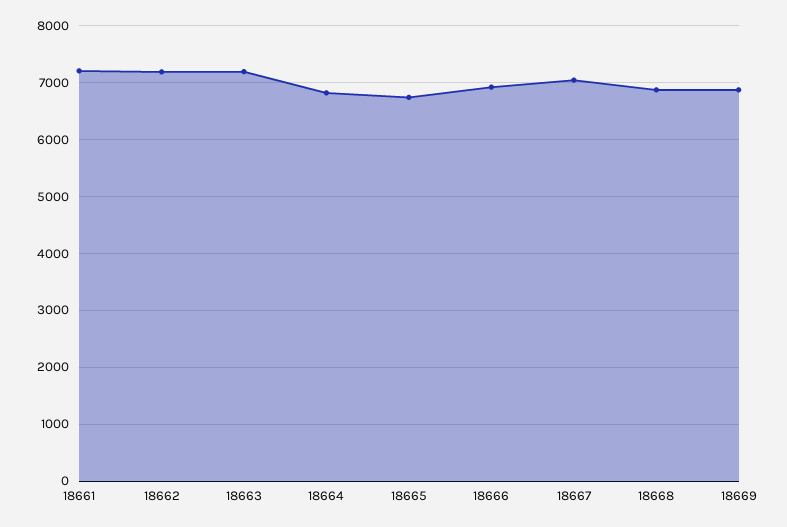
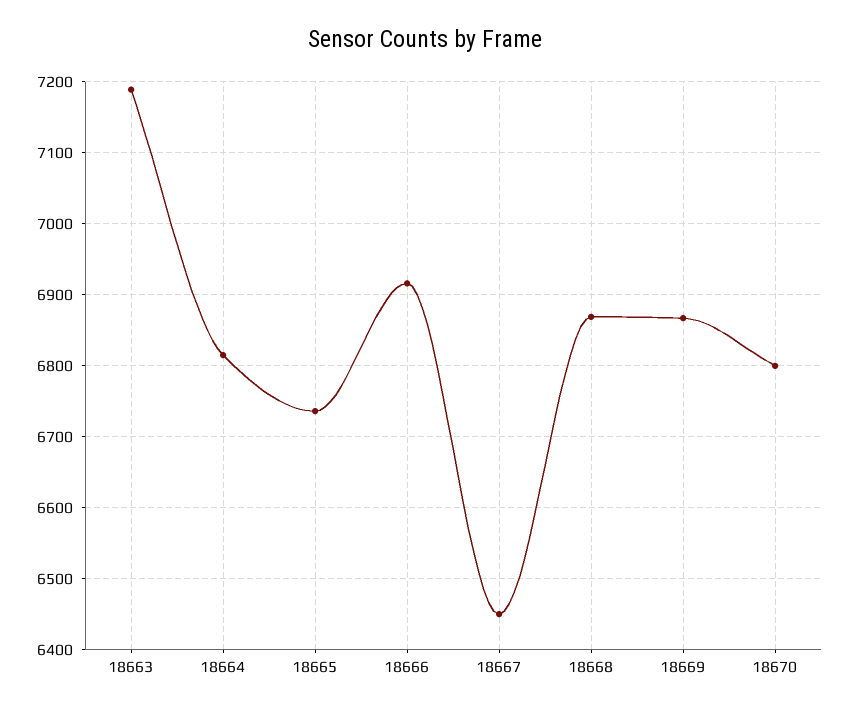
18661: 7200 -> none
18662: 7200 -> none
18667: 7000 -> 6450
18670: none -> 6800

